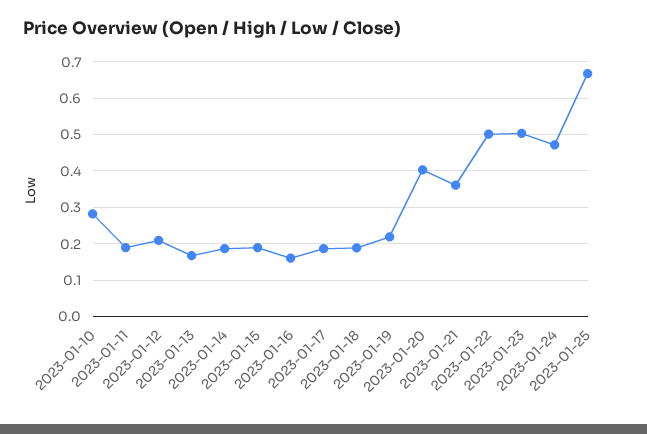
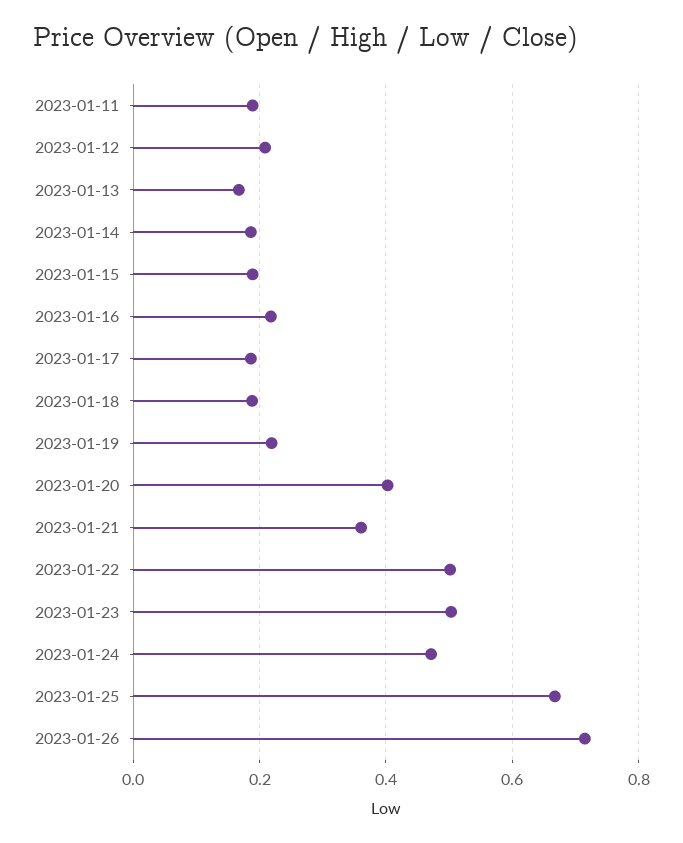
2023-01-10: 0.28 -> none
2023-01-16: 0.16 -> 0.22
2023-01-26: none -> 0.72

